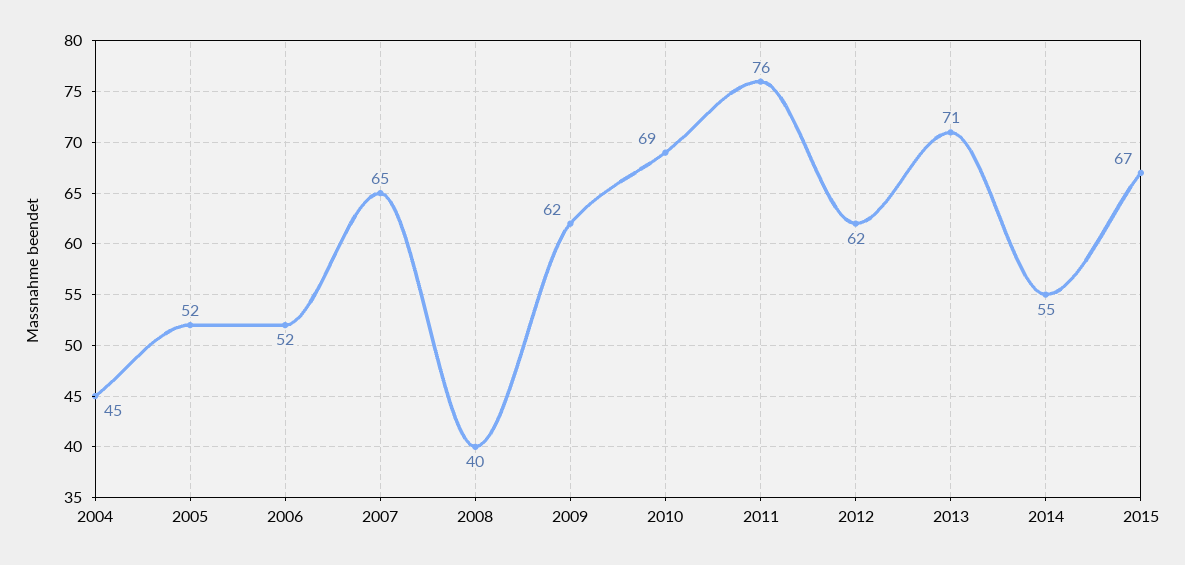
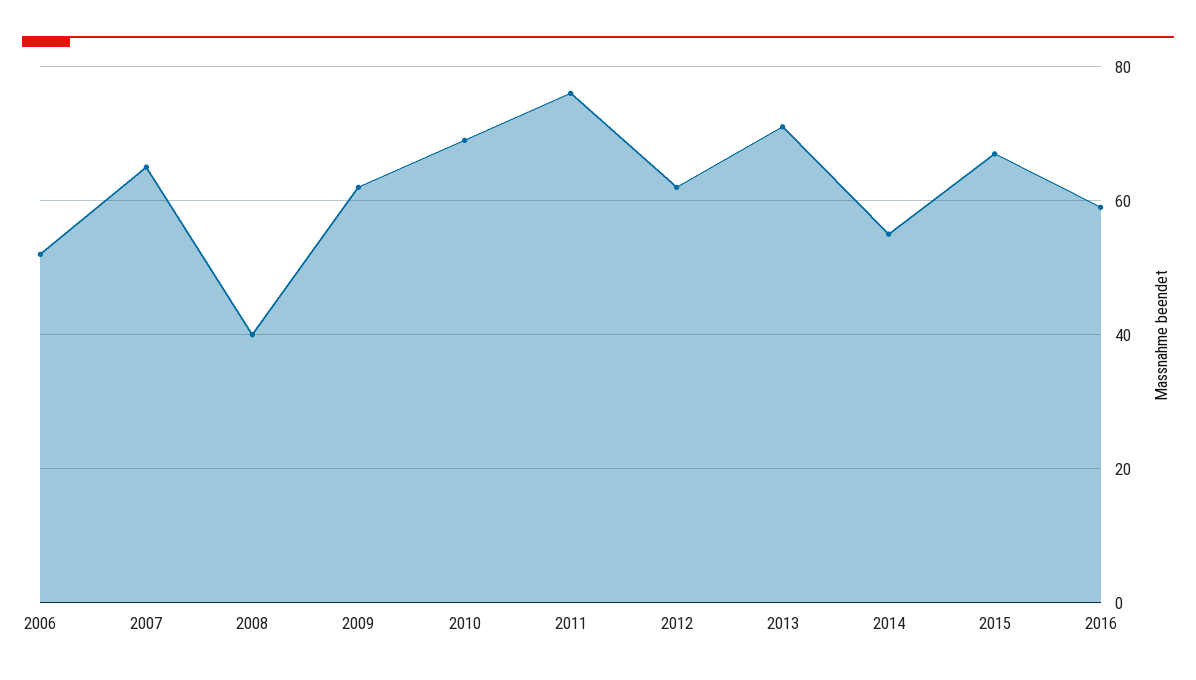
2004: 45 -> none
2005: 52 -> none
2016: none -> 60

